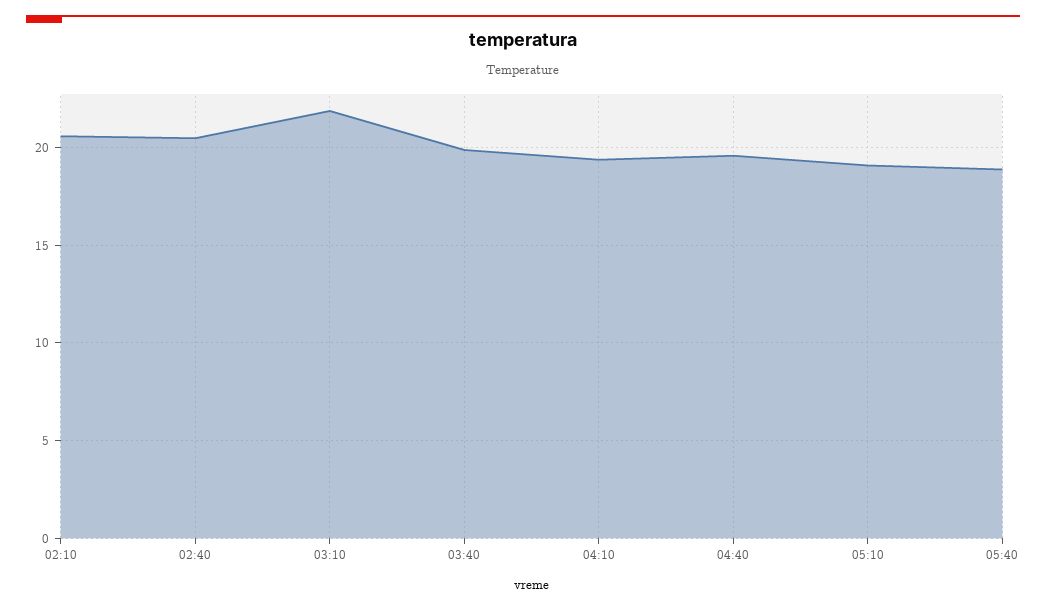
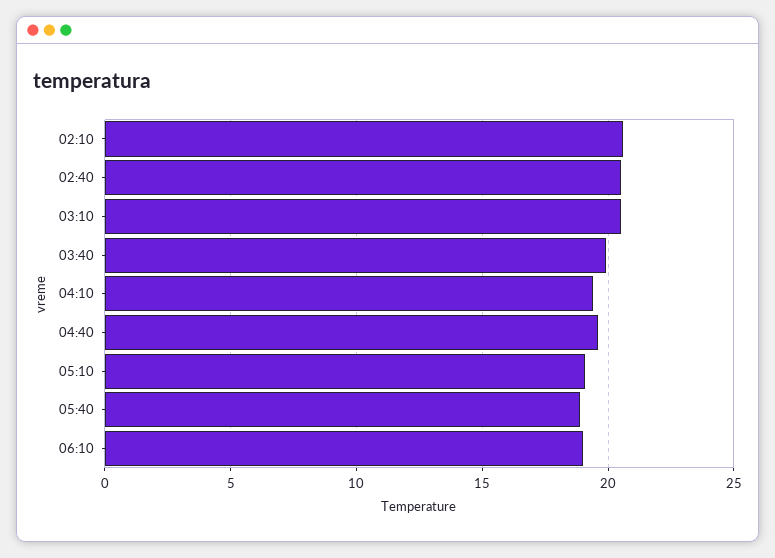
03:10: 22 -> 20.5
06:10: none -> 19

